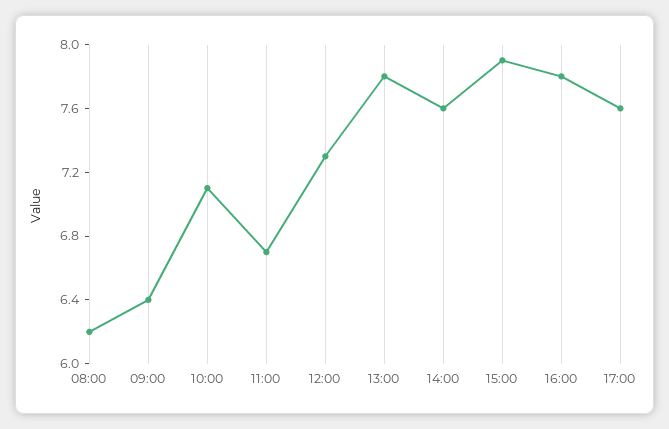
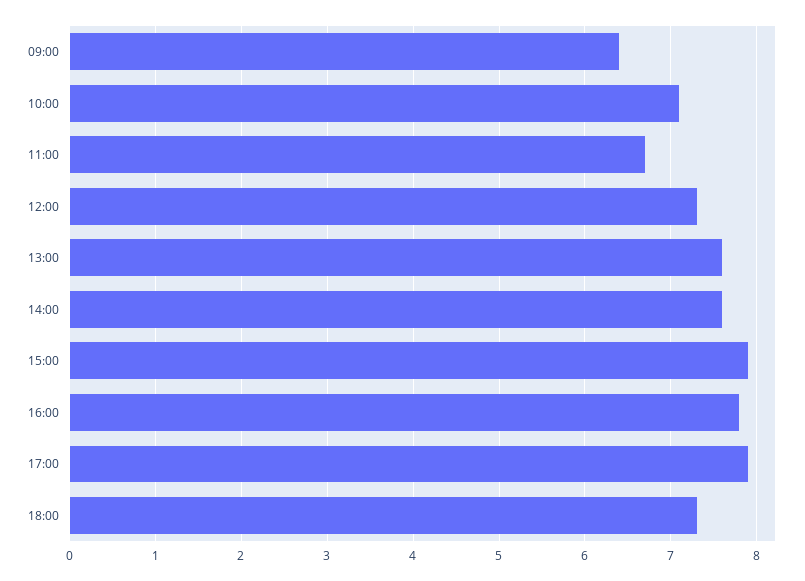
08:00: 6.2 -> none
13:00: 7.8 -> 7.6
17:00: 7.6 -> 7.9
18:00: none -> 7.3

